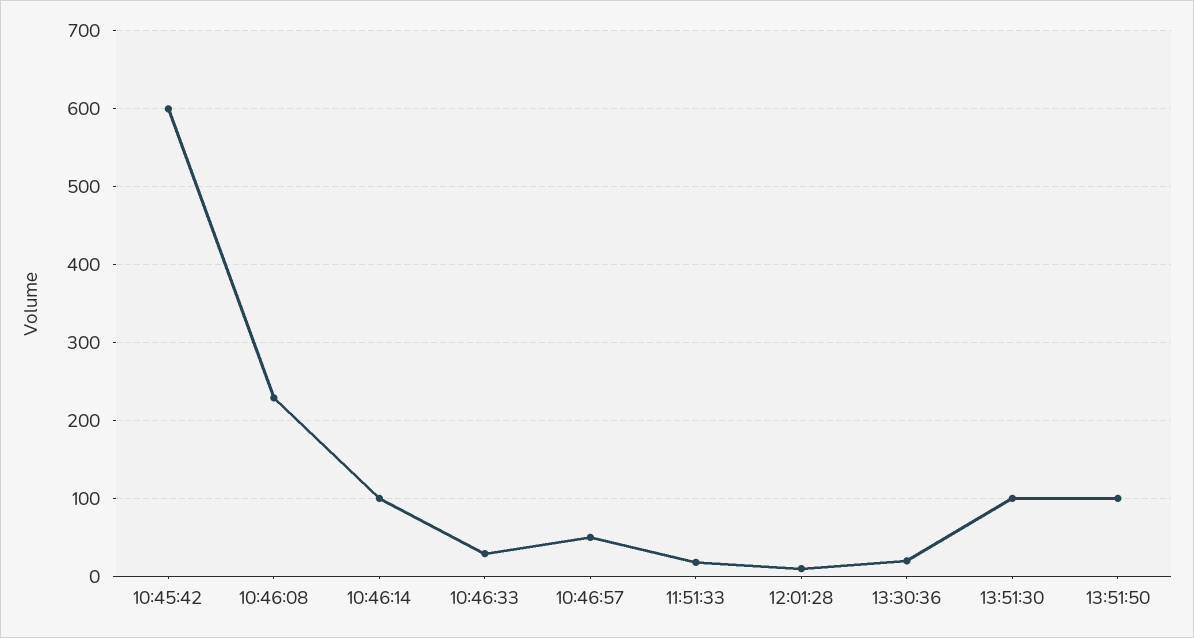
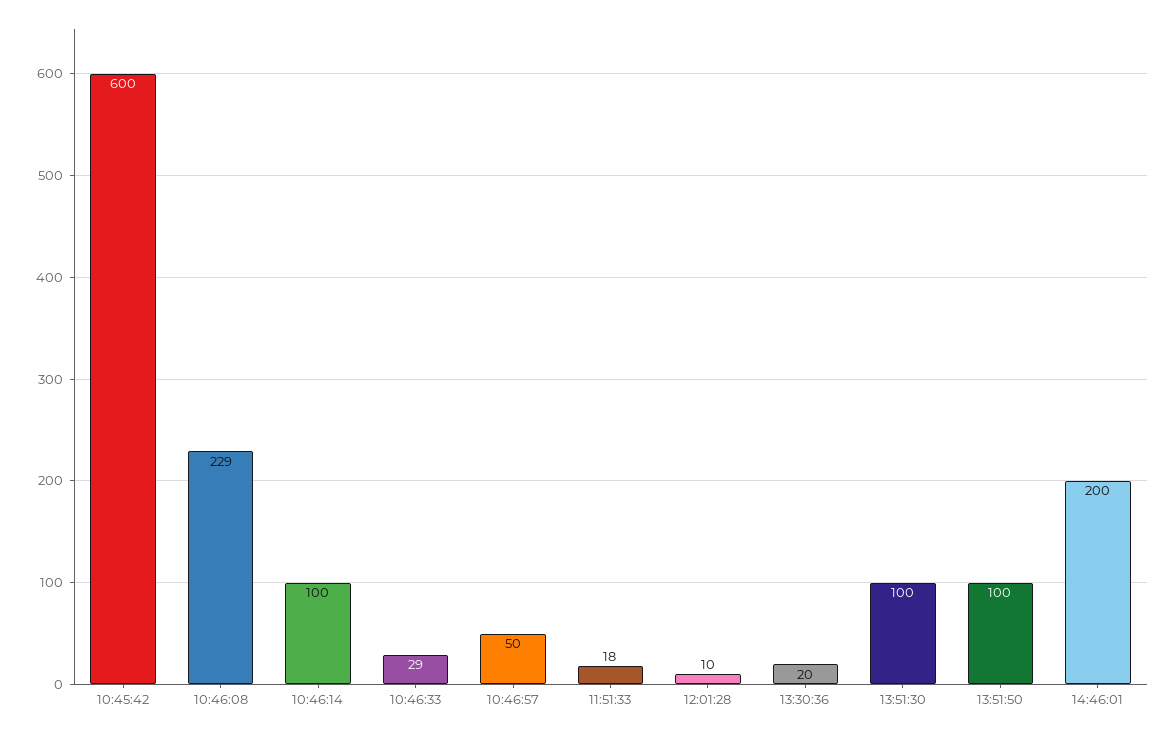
14:46:01: none -> 200

